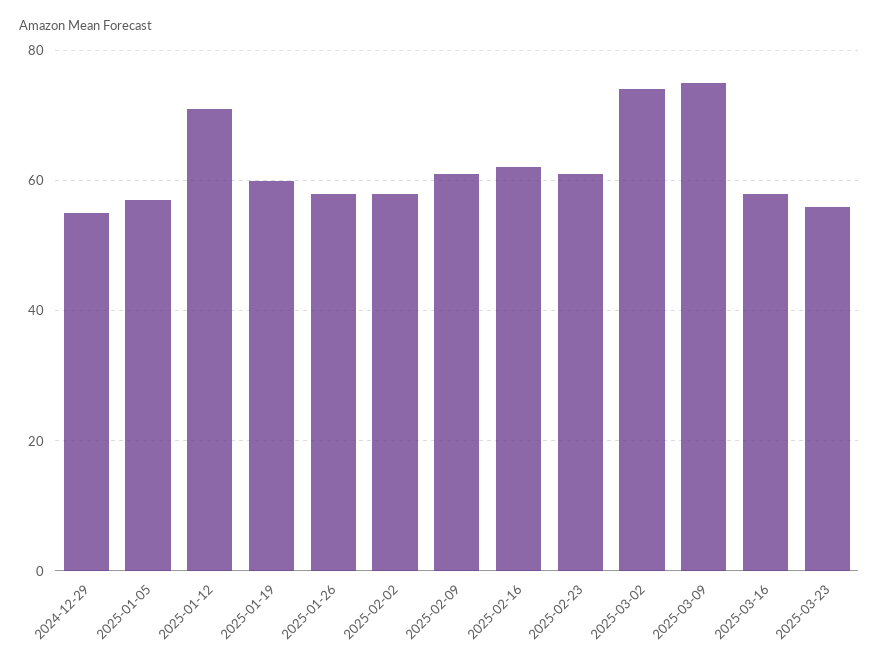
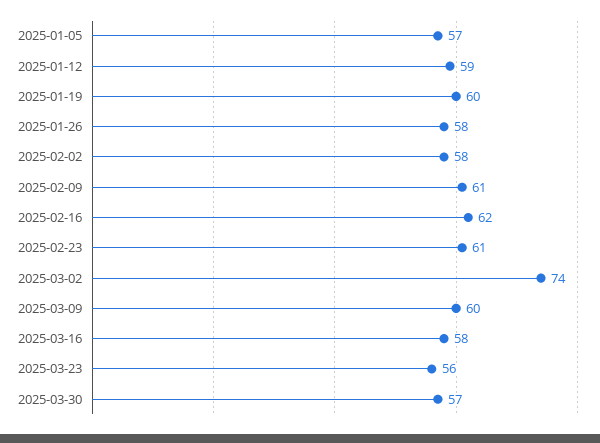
2024-12-29: 55 -> none
2025-01-12: 70 -> 59
2025-03-09: 75 -> 60
2025-03-30: none -> 57

